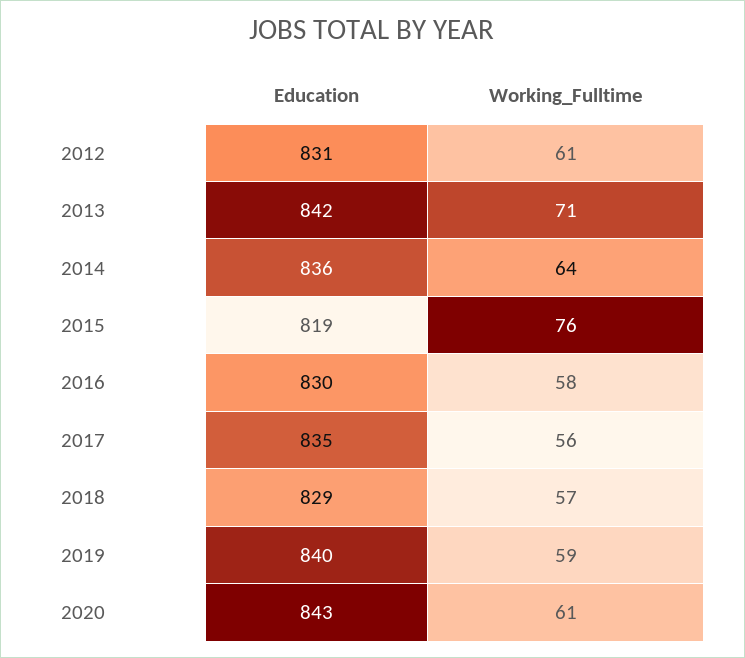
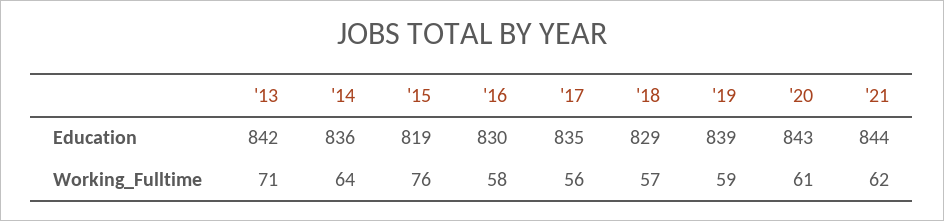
Education, 2012: 831 -> none
Working_Fulltime, 2012: 61 -> none
Education, 2019: 840 -> 839
Education, '21: none -> 844
Working_Fulltime, '21: none -> 62

